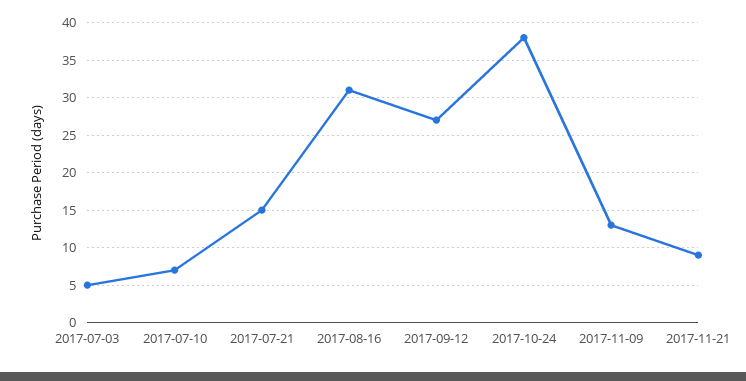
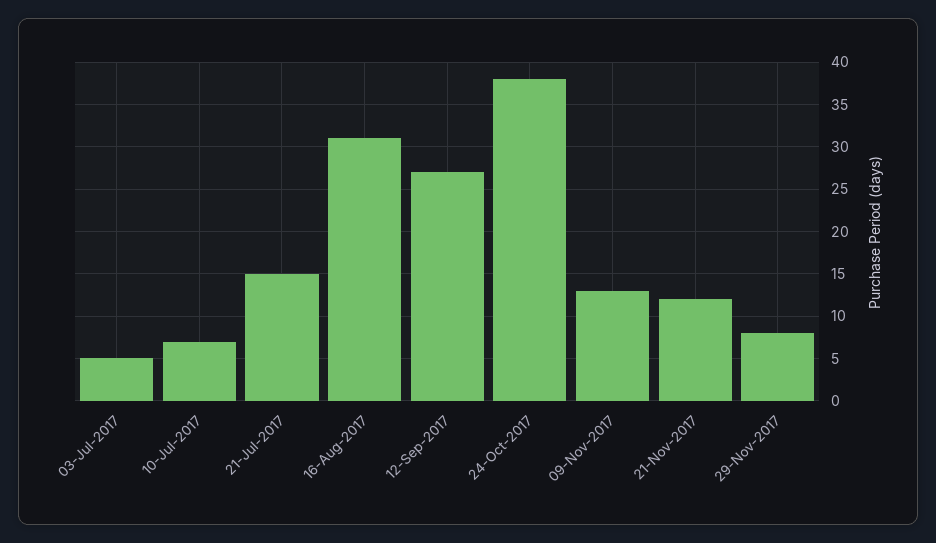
2017-11-21: 9 -> 12
29-Nov-2017: none -> 8

